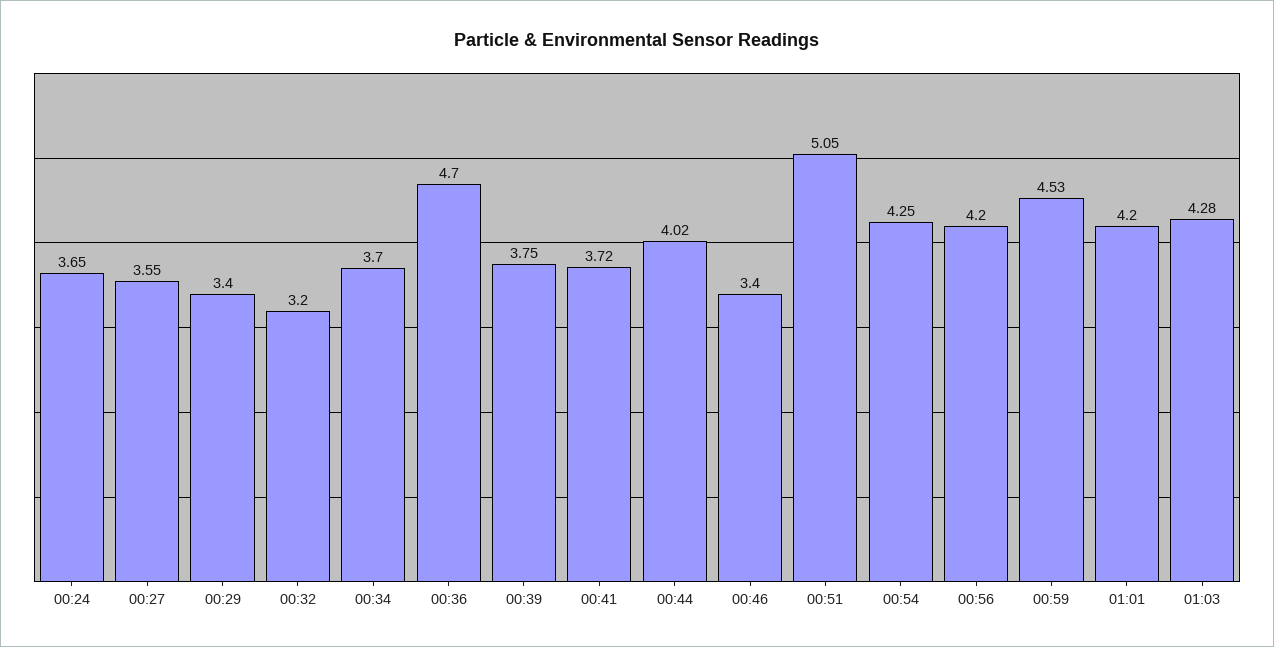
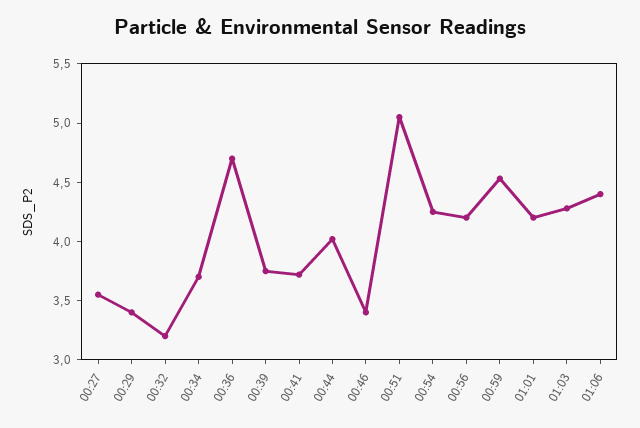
00:24: 3.65 -> none
01:06: none -> 4.4

